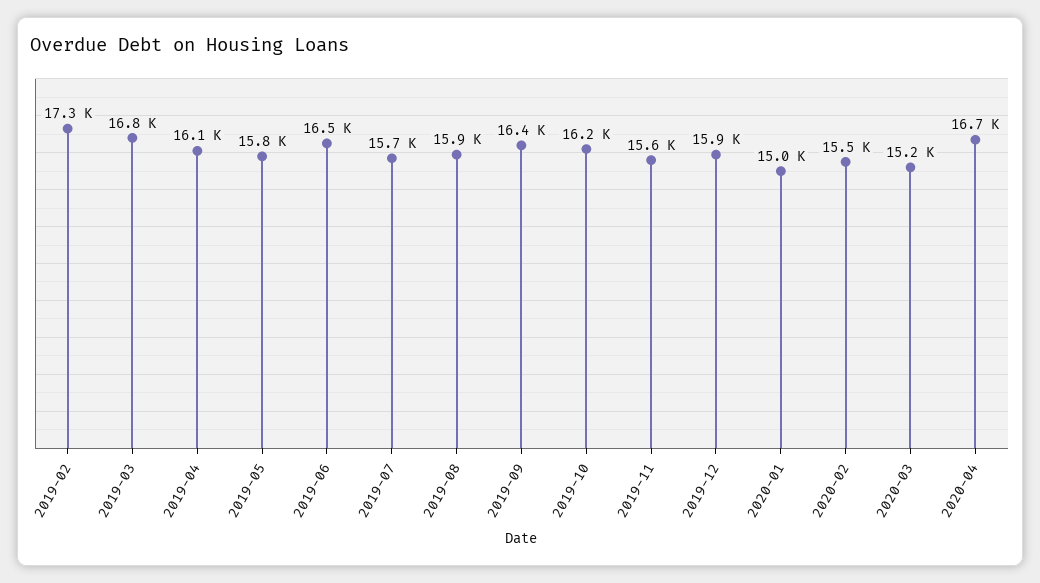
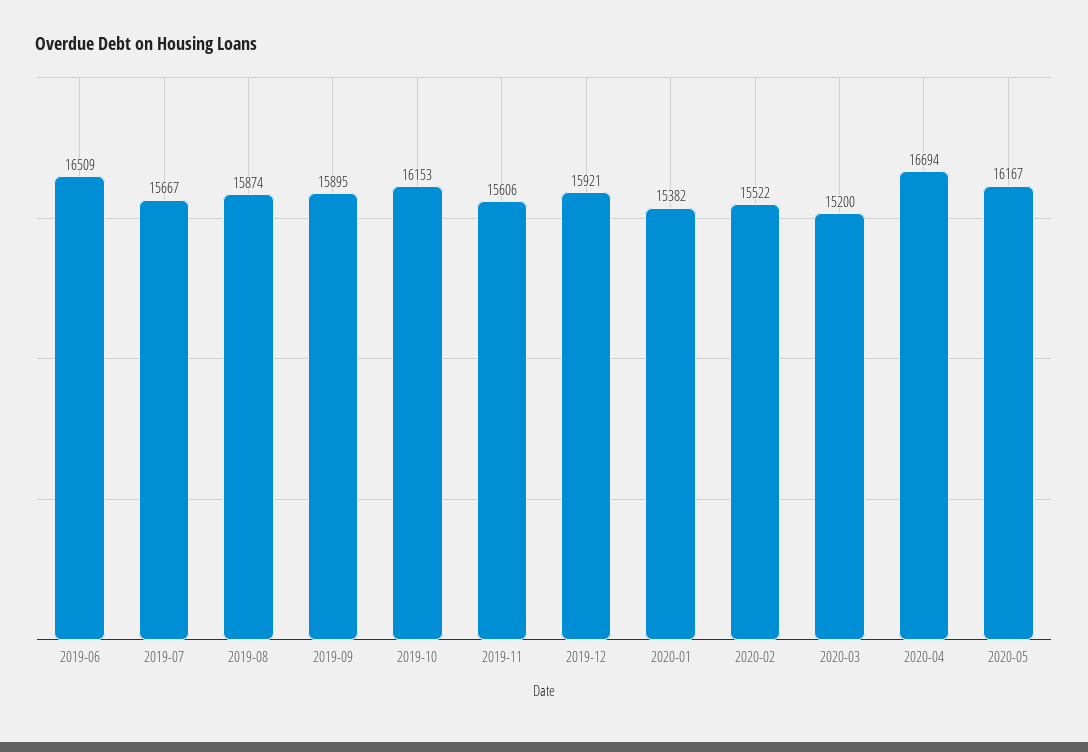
2019-02: 17300 -> none
2019-03: 16800 -> none
2019-04: 16100 -> none
2019-05: 15800 -> none
2019-09: 16400 -> 15895
2020-01: 15000 -> 15382
2020-05: none -> 16167

